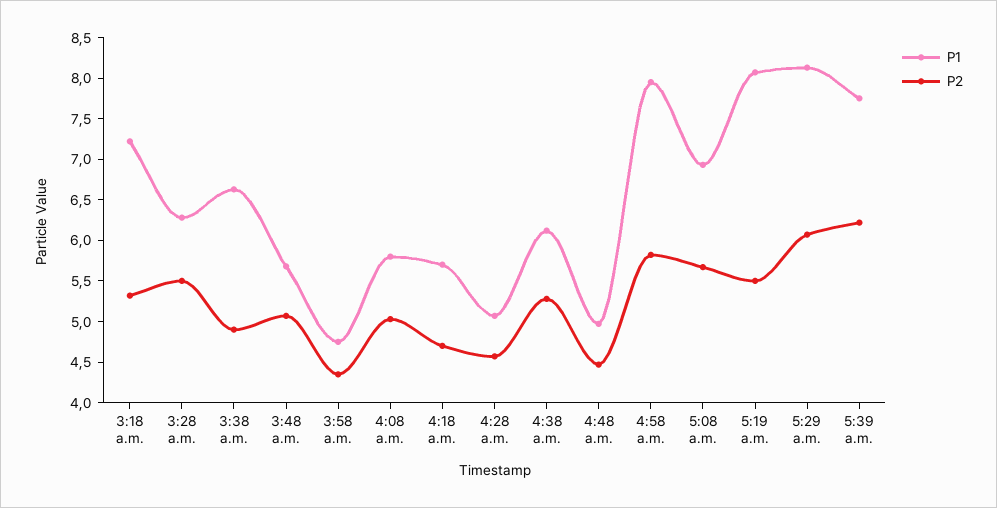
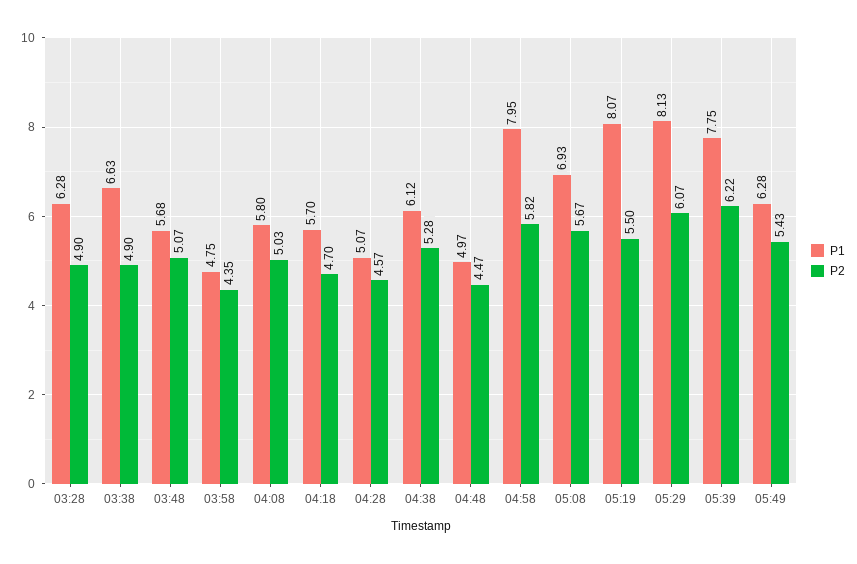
P1, 3:18 a.m.: 7.2 -> none
P2, 3:18 a.m.: 5.3 -> none
P2, 3:28 a.m.: 5.5 -> 4.9
P1, 05:49: none -> 6.28
P2, 05:49: none -> 5.43

